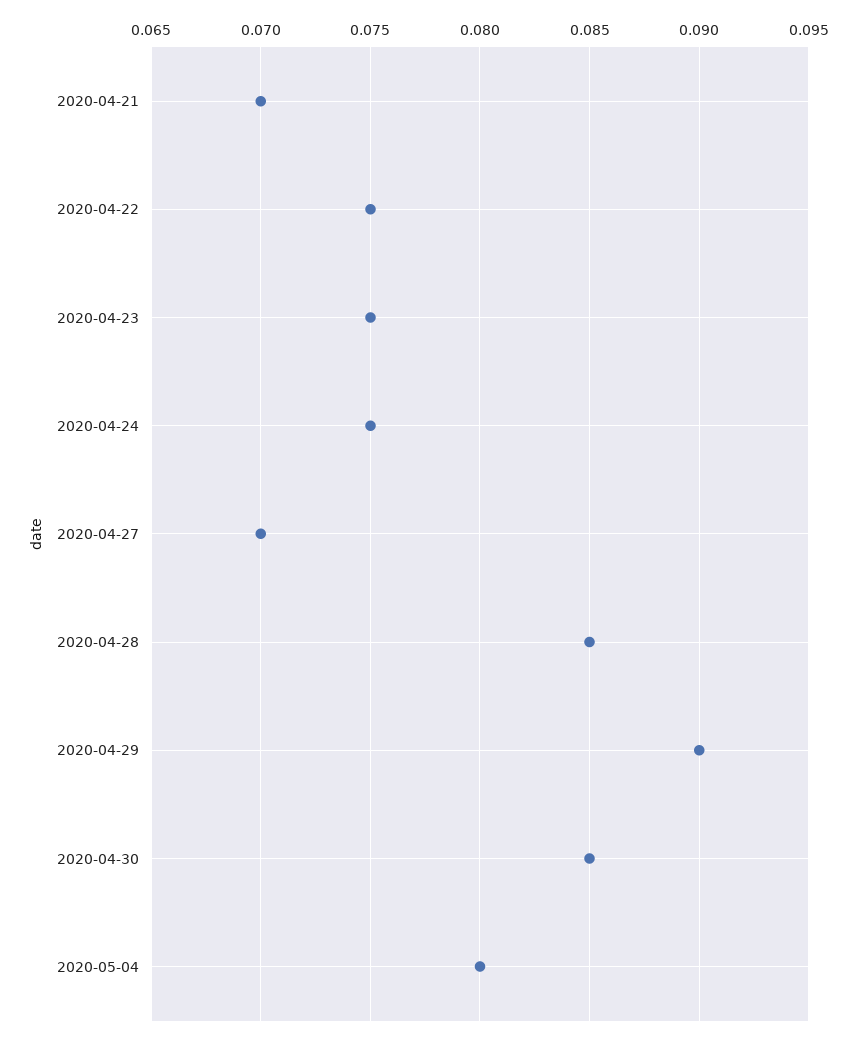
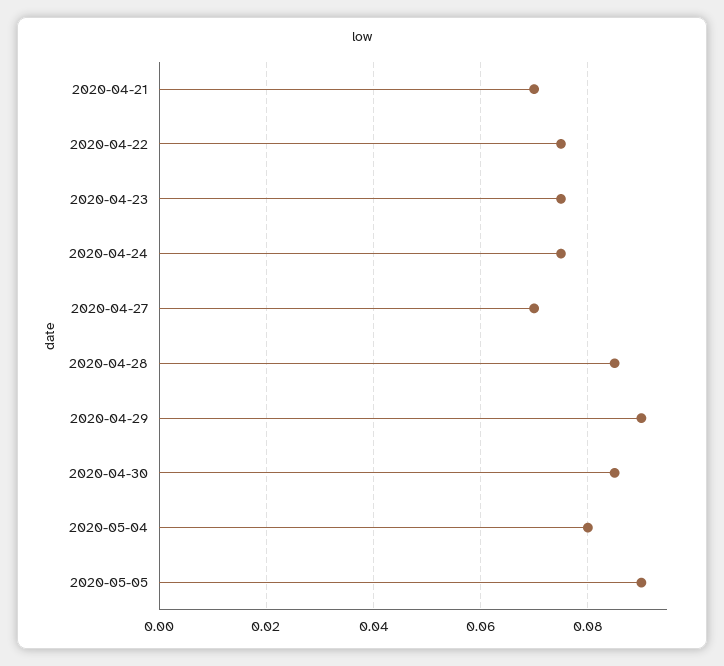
2020-05-05: none -> 0.09

